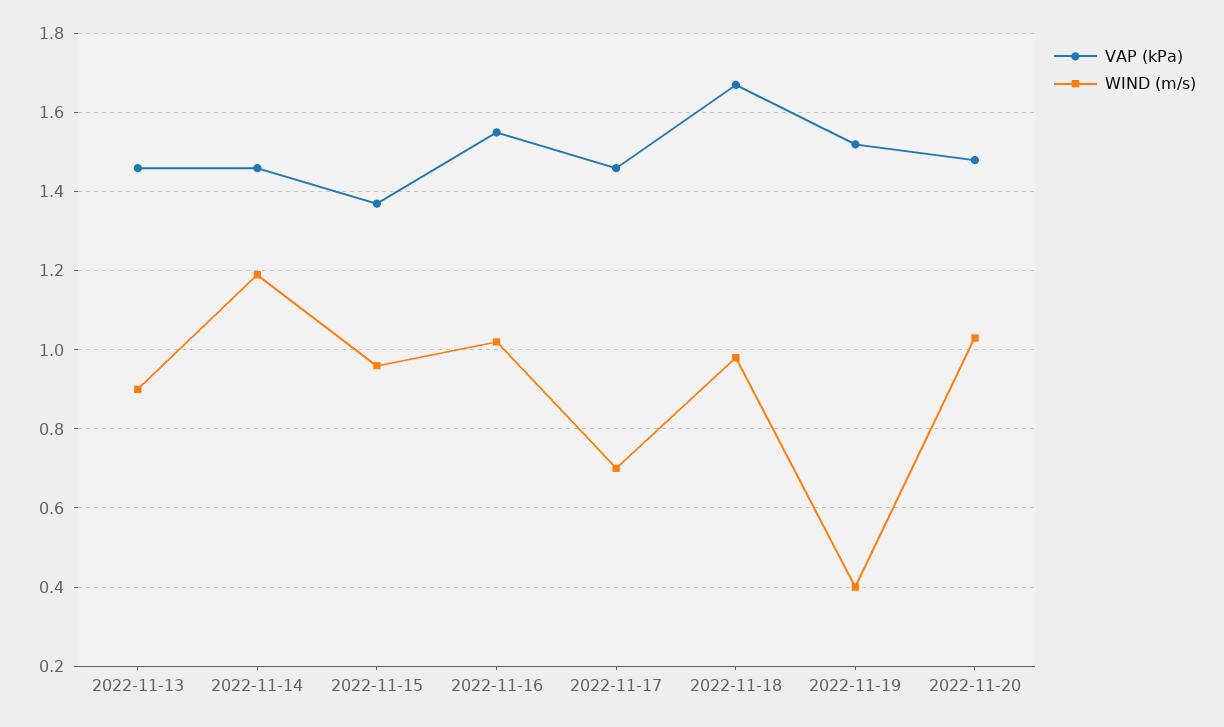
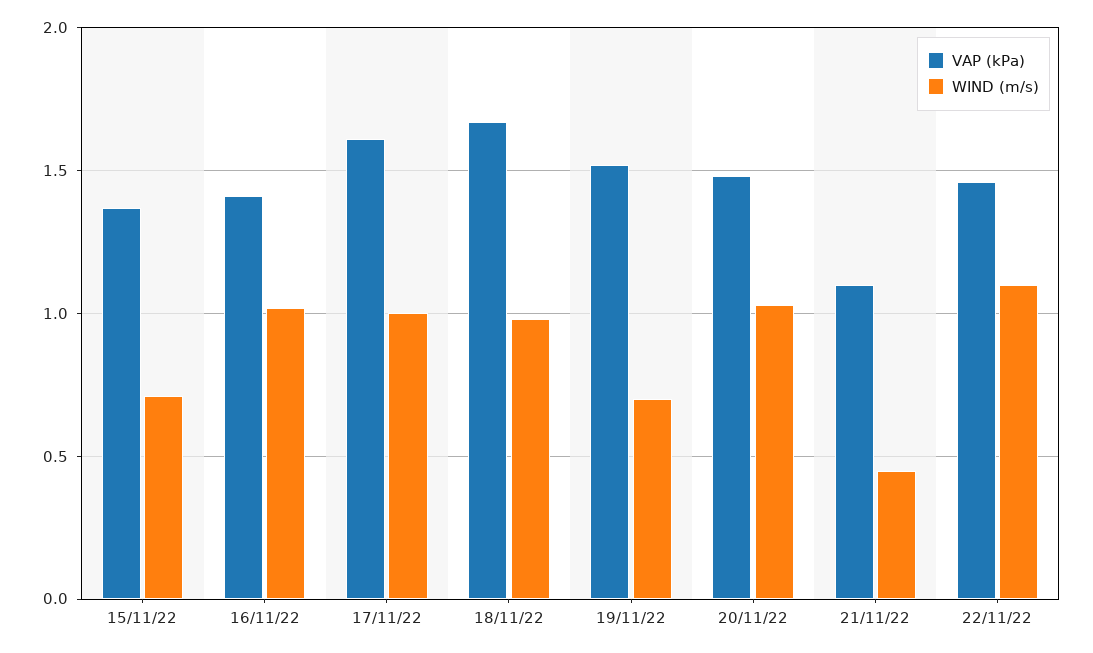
VAP (kPa), 2022-11-13: 1.45 -> none
WIND (m/s), 2022-11-13: 0.9 -> none
VAP (kPa), 2022-11-14: 1.45 -> none
WIND (m/s), 2022-11-14: 1.2 -> none
WIND (m/s), 2022-11-15: 0.95 -> 0.7
VAP (kPa), 2022-11-16: 1.55 -> 1.4
VAP (kPa), 2022-11-17: 1.45 -> 1.6
WIND (m/s), 2022-11-17: 0.7 -> 1
WIND (m/s), 2022-11-19: 0.4 -> 0.7
VAP (kPa), 21/11/22: none -> 1.1
WIND (m/s), 21/11/22: none -> 0.45
VAP (kPa), 22/11/22: none -> 1.45
WIND (m/s), 22/11/22: none -> 1.1

